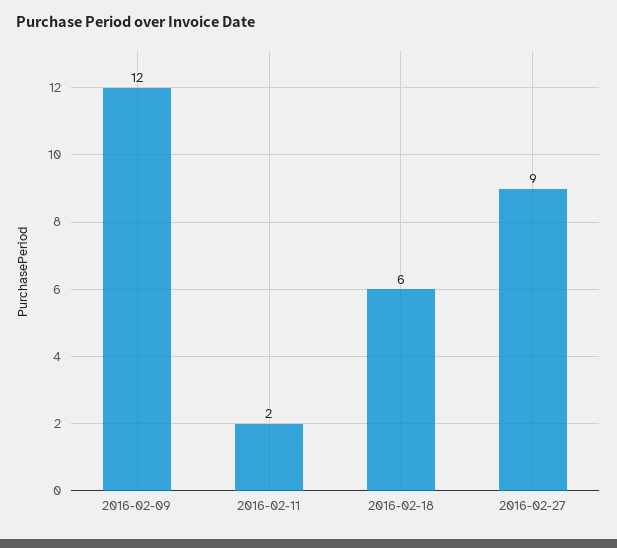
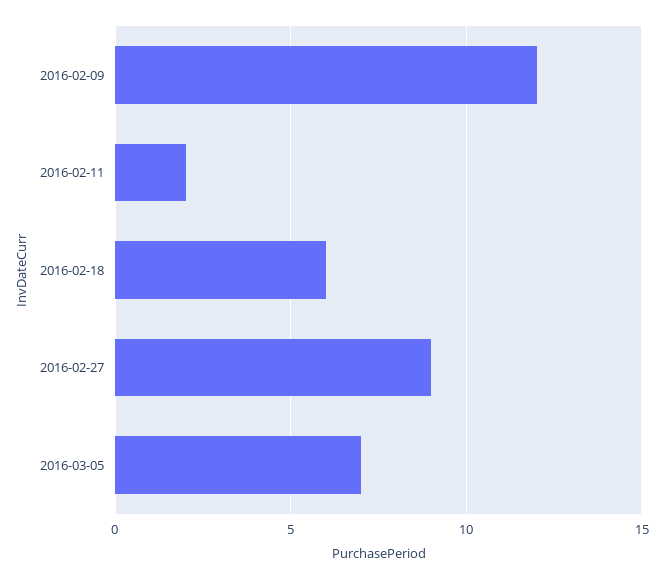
2016-03-05: none -> 7

